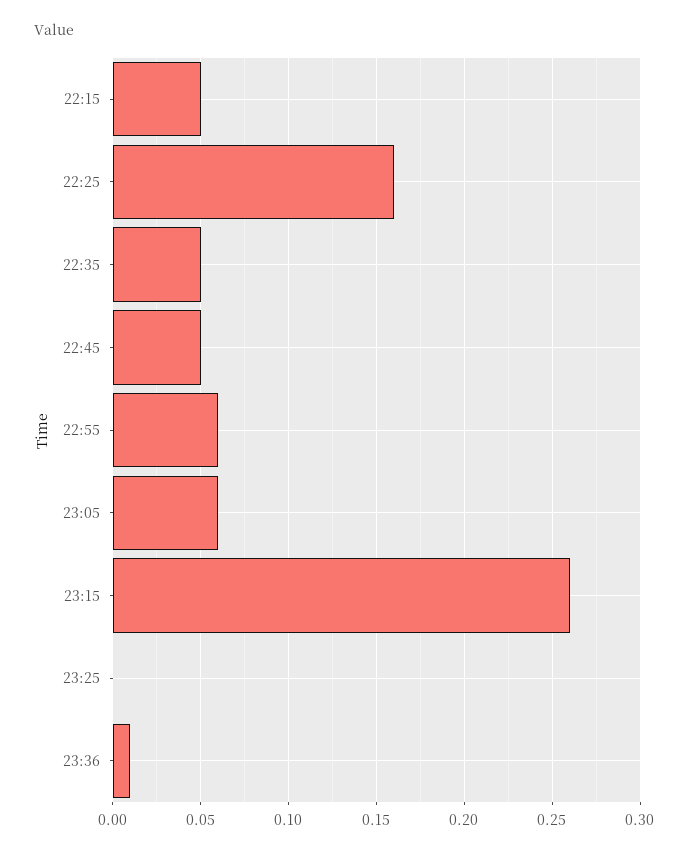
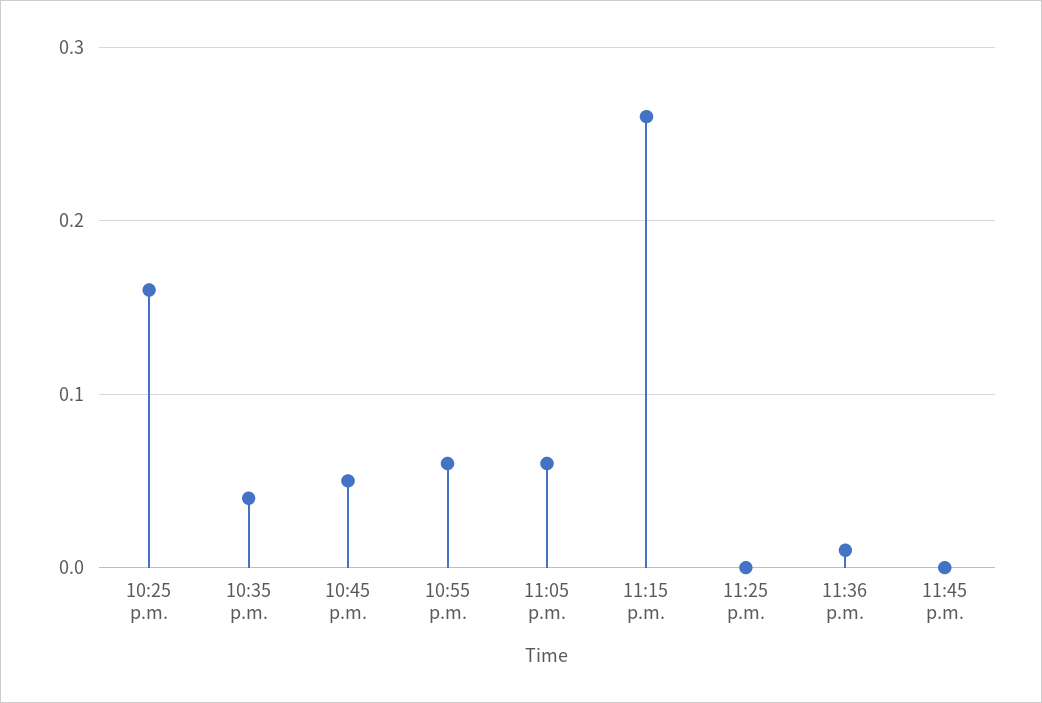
22:15: 0.05 -> none
22:35: 0.05 -> 0.04
11:45 p.m.: none -> 0

